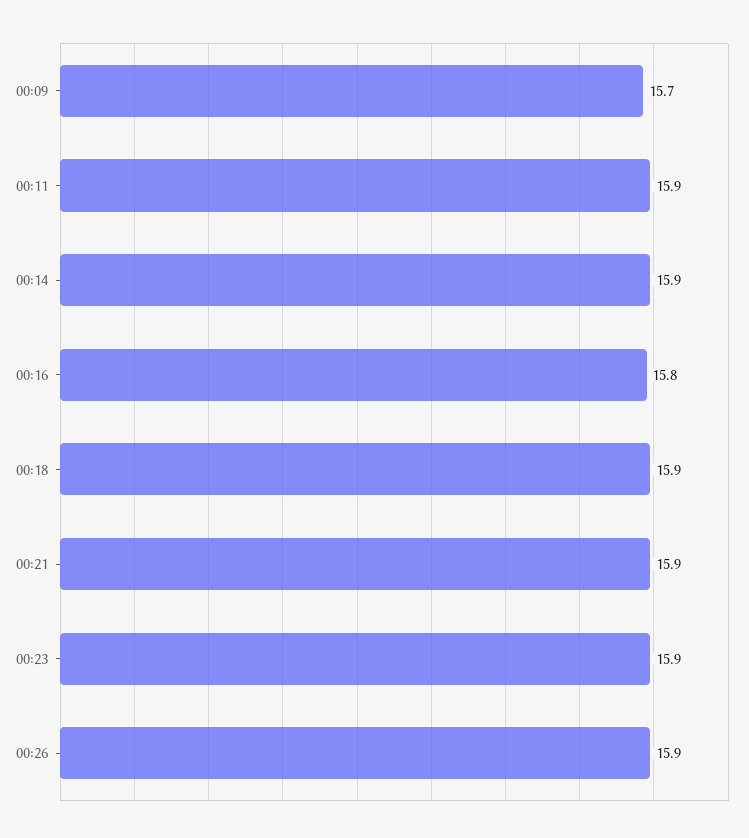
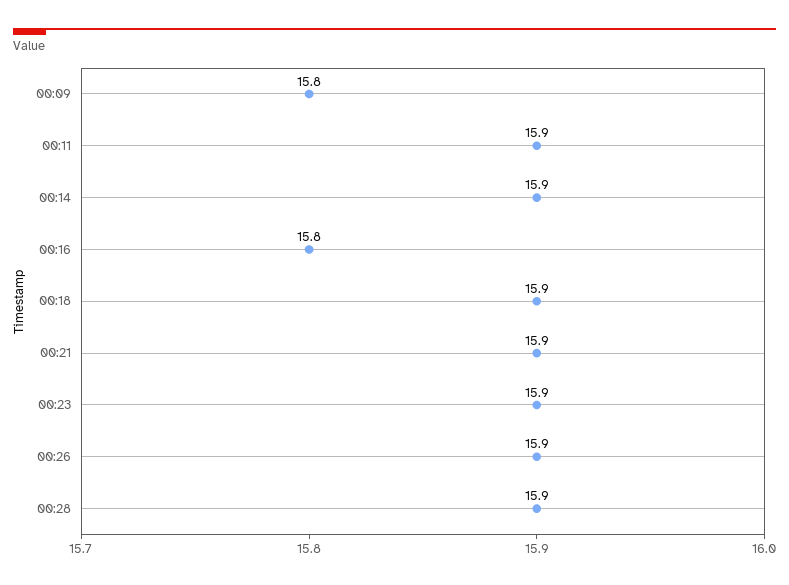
00:09: 15.7 -> 15.8
00:28: none -> 15.9

